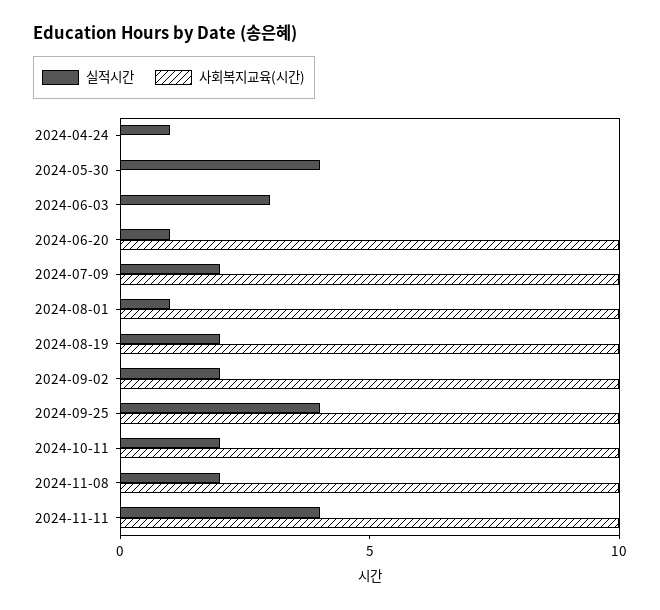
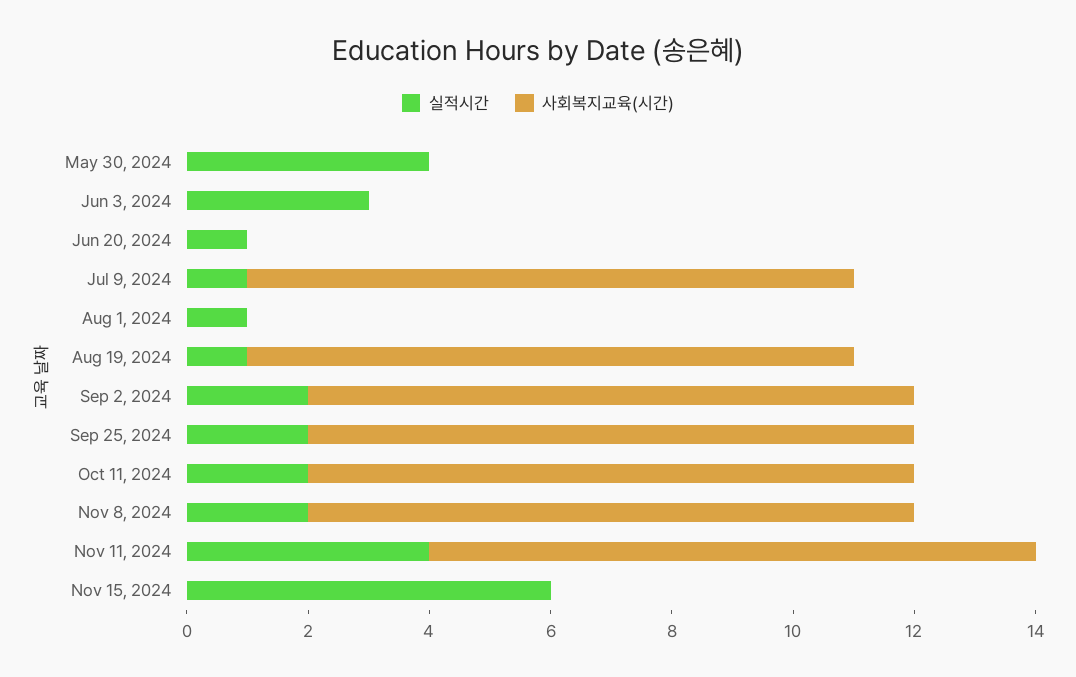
실적시간, 2024-04-24: 1 -> none
사회복지교육(시간), 2024-04-24: 0 -> none
사회복지교육(시간), 2024-06-20: 10 -> 0
실적시간, 2024-07-09: 2 -> 1
사회복지교육(시간), 2024-08-01: 10 -> 0
실적시간, 2024-08-19: 2 -> 1
실적시간, 2024-09-25: 4 -> 2
실적시간, Nov 15, 2024: none -> 6
사회복지교육(시간), Nov 15, 2024: none -> 0

